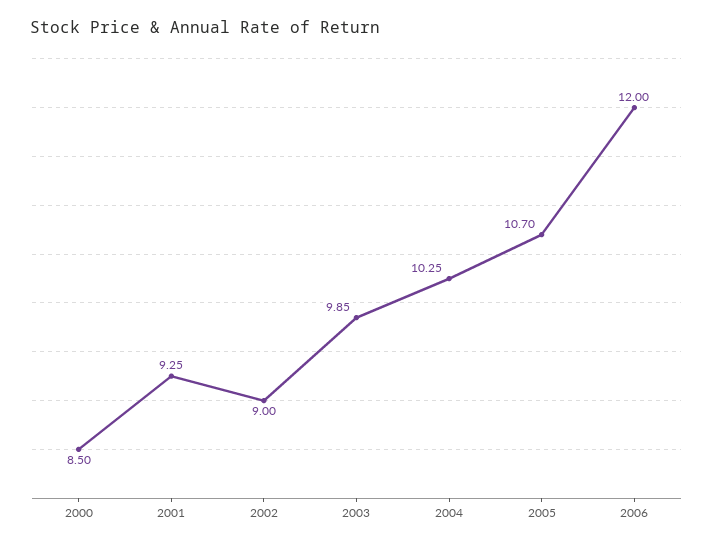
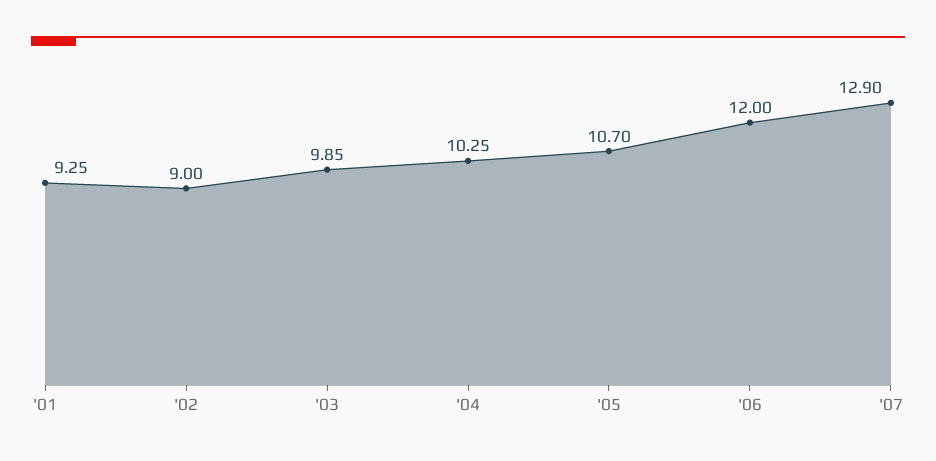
2000: 8.5 -> none
'07: none -> 12.9

